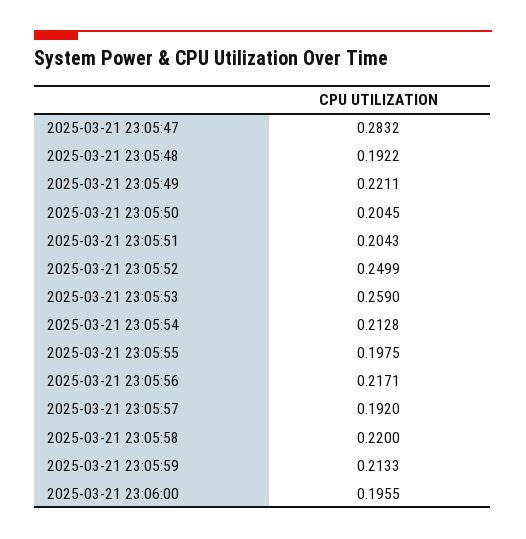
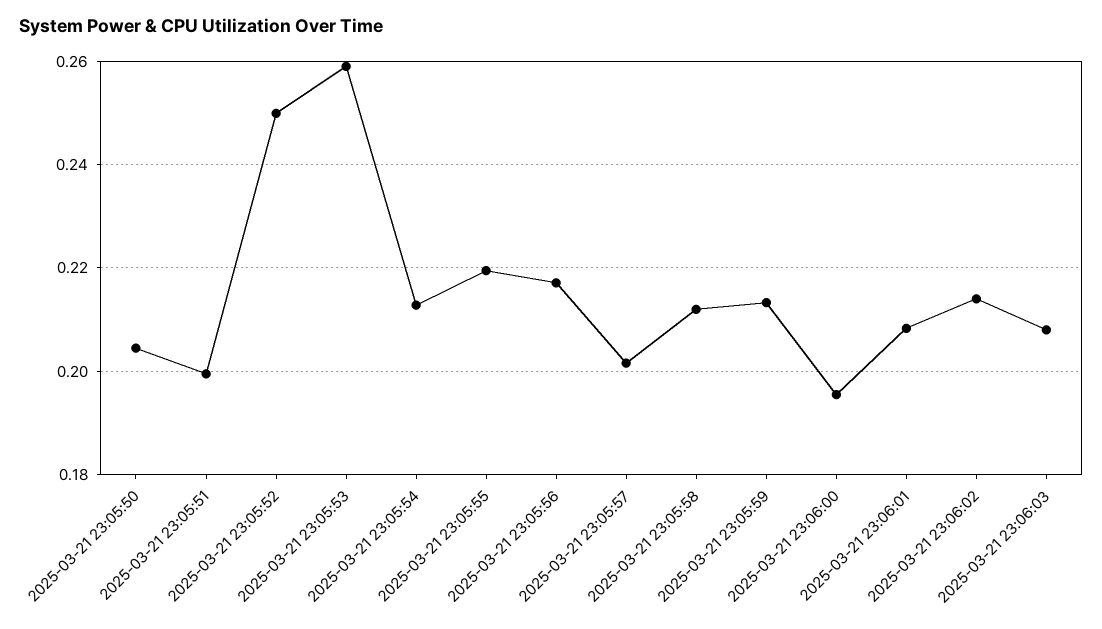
2025-03-21 23:05:47: 0.2832 -> none
2025-03-21 23:05:48: 0.1922 -> none
2025-03-21 23:05:49: 0.2211 -> none
2025-03-21 23:05:51: 0.2043 -> 0.2
2025-03-21 23:05:55: 0.1975 -> 0.22
2025-03-21 23:05:57: 0.192 -> 0.202
2025-03-21 23:05:58: 0.22 -> 0.212
2025-03-21 23:06:01: none -> 0.208
2025-03-21 23:06:02: none -> 0.214
2025-03-21 23:06:03: none -> 0.208

